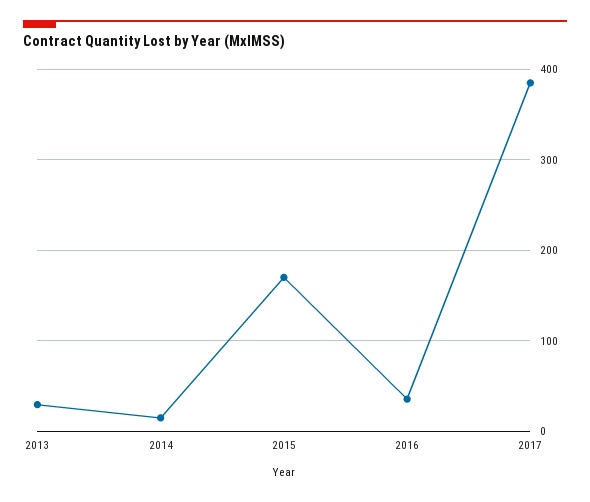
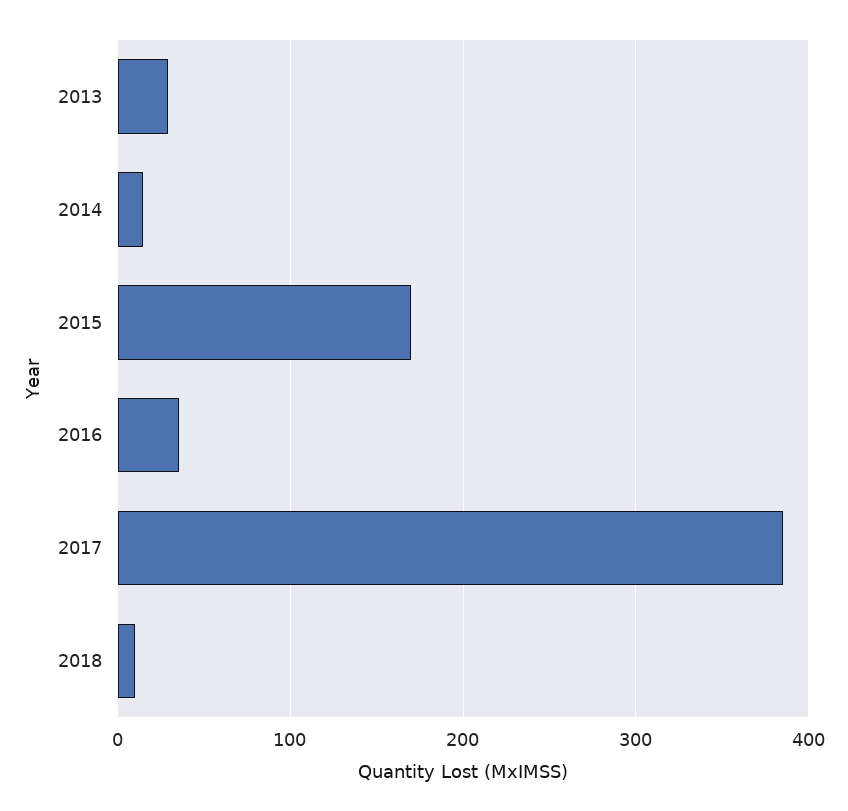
2018: none -> 10

